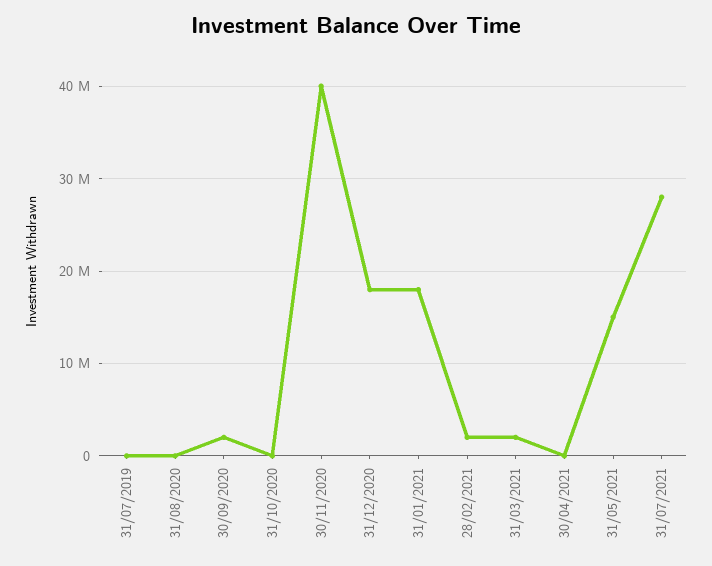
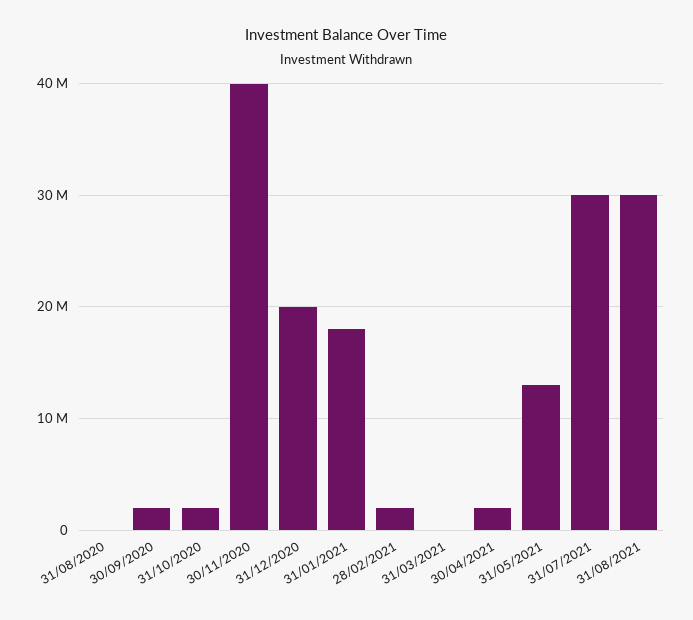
31/07/2019: 0 -> none
31/10/2020: 0 -> 2000000
31/12/2020: 18000000 -> 20000000
31/03/2021: 2000000 -> 0
30/04/2021: 0 -> 2000000
31/05/2021: 15000000 -> 13000000
31/07/2021: 28000000 -> 30000000
31/08/2021: none -> 30000000

